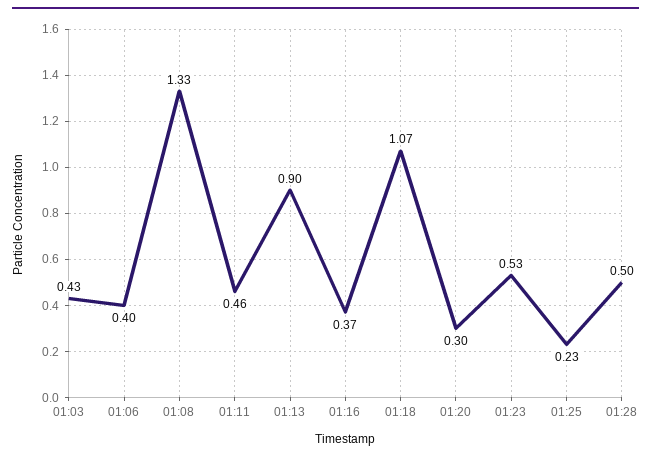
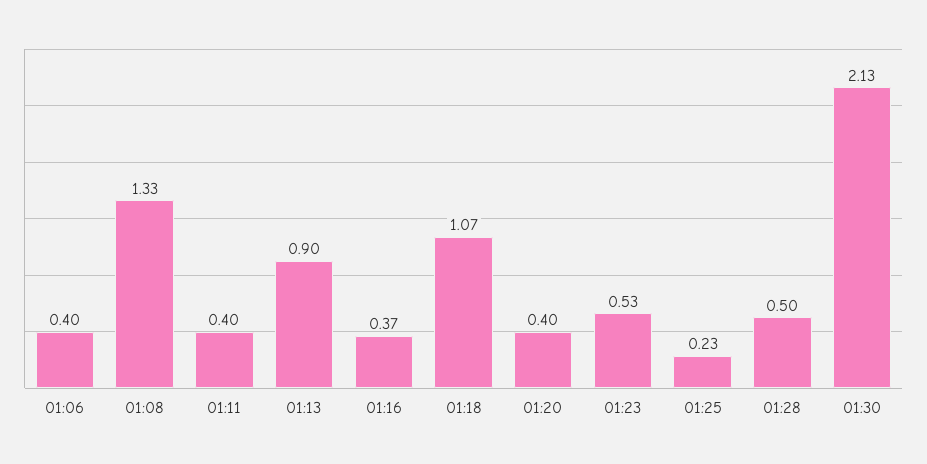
01:03: 0.43 -> none
01:11: 0.46 -> 0.4
01:20: 0.3 -> 0.4
01:30: none -> 2.13

